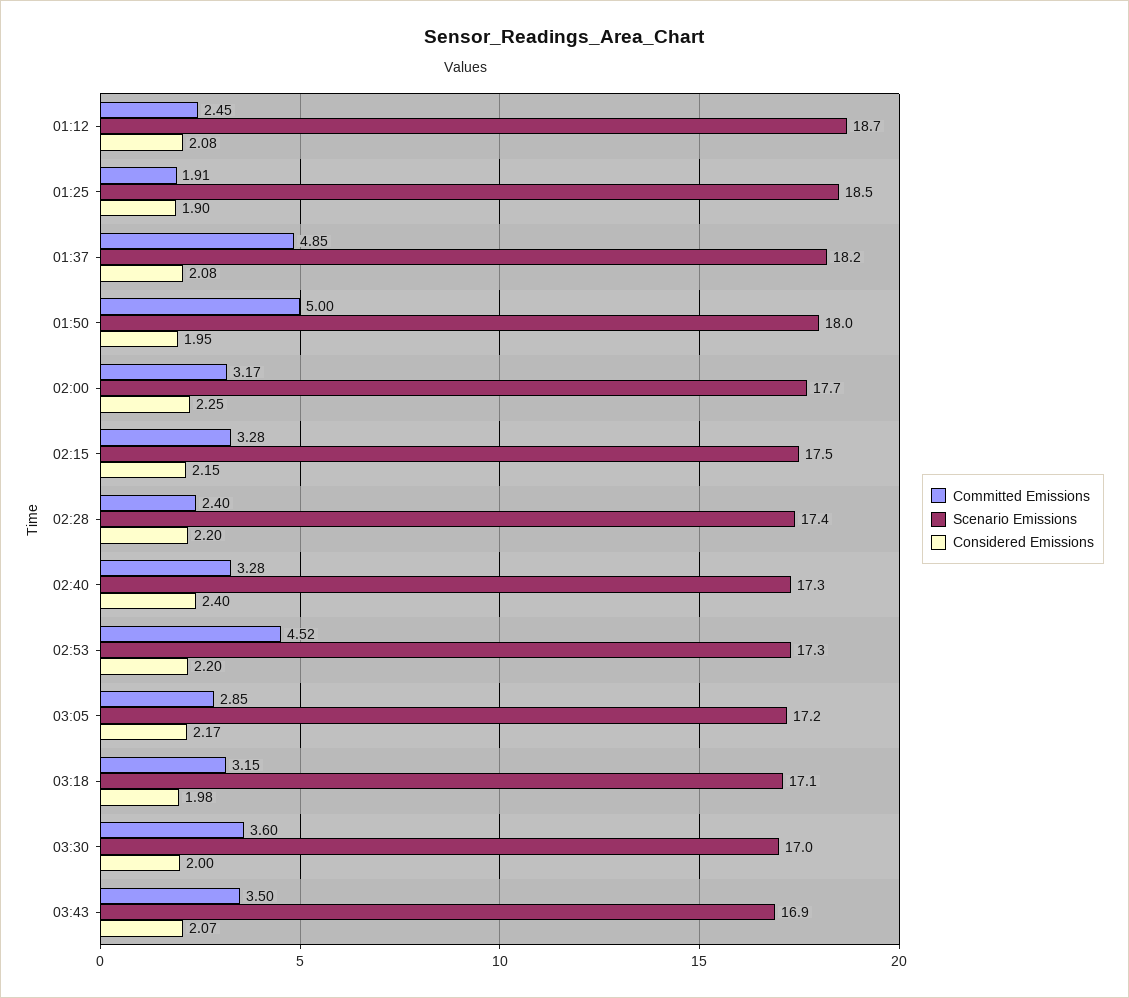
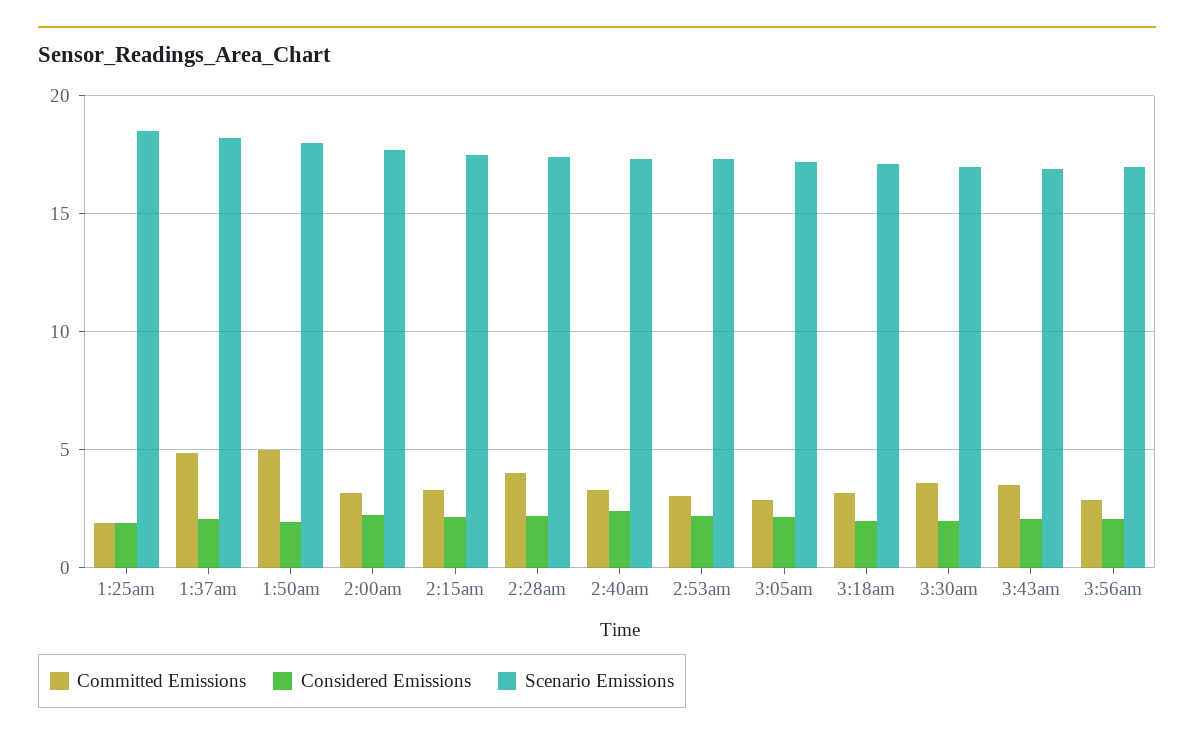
Committed Emissions, 01:12: 2.45 -> none
Scenario Emissions, 01:12: 18.7 -> none
Considered Emissions, 01:12: 2.08 -> none
Committed Emissions, 02:28: 2.4 -> 4
Committed Emissions, 02:53: 4.52 -> 3
Committed Emissions, 3:56am: none -> 3
Considered Emissions, 3:56am: none -> 2
Scenario Emissions, 3:56am: none -> 17

